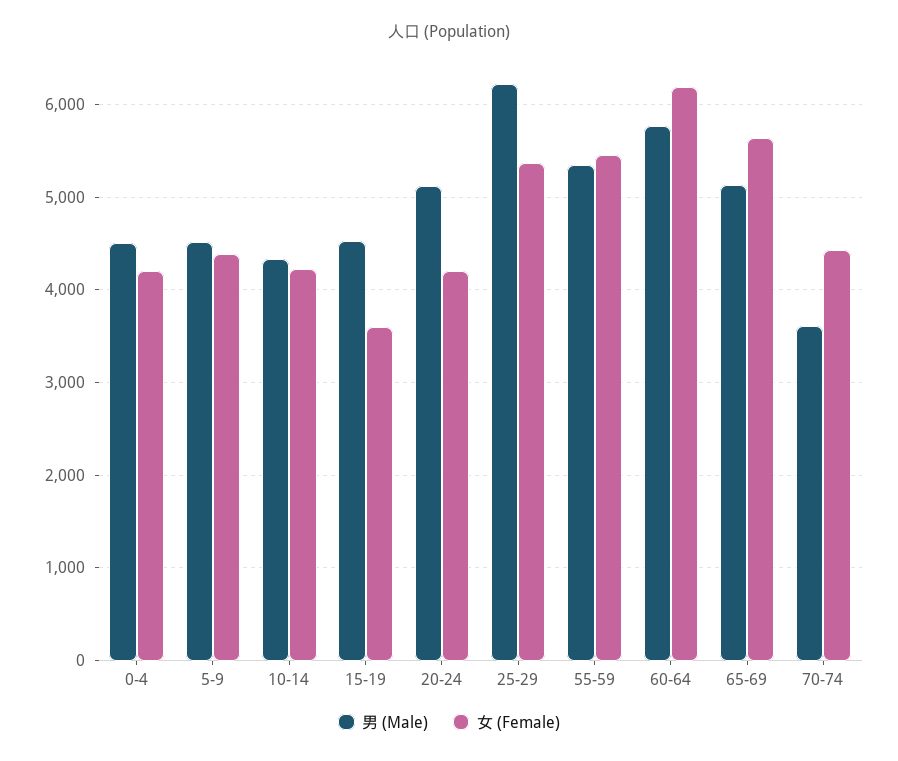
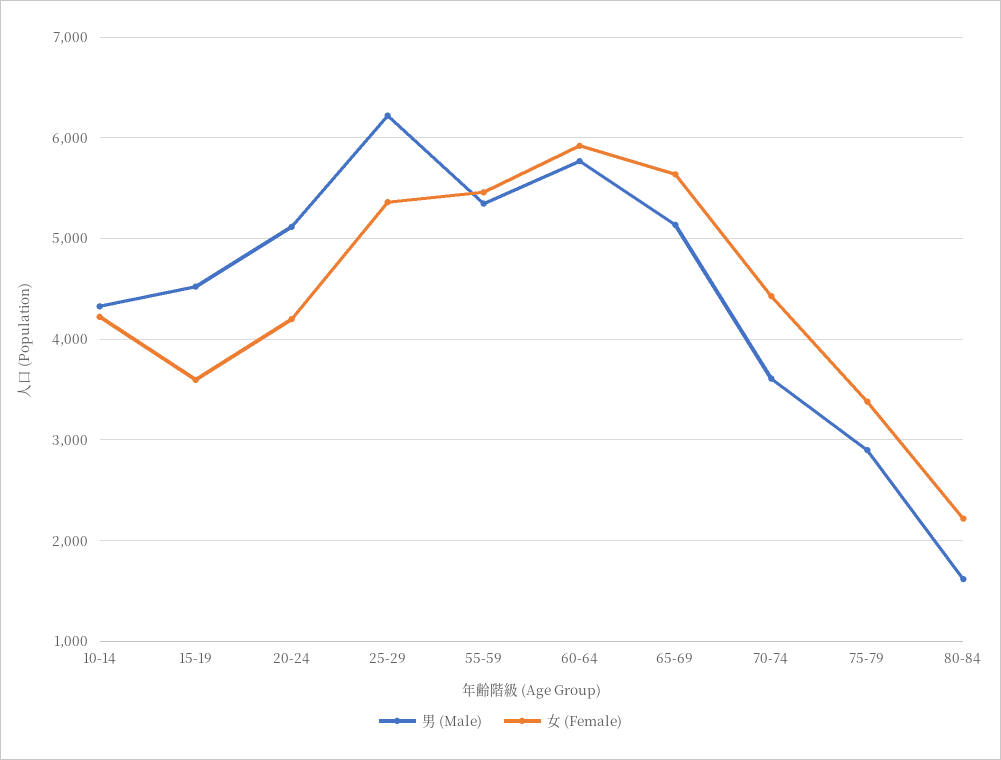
男 (Male), 0-4: 4500 -> none
女 (Female), 0-4: 4200 -> none
男 (Male), 5-9: 4500 -> none
女 (Female), 5-9: 4400 -> none
女 (Female), 60-64: 6200 -> 5900
男 (Male), 75-79: none -> 2900
女 (Female), 75-79: none -> 3400
男 (Male), 80-84: none -> 1600
女 (Female), 80-84: none -> 2200

